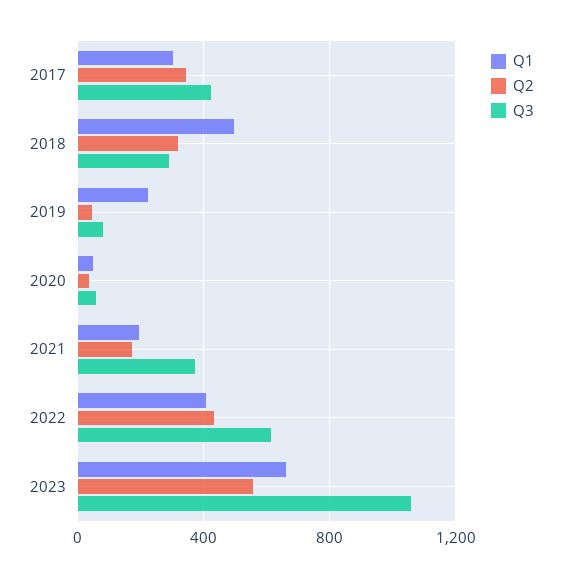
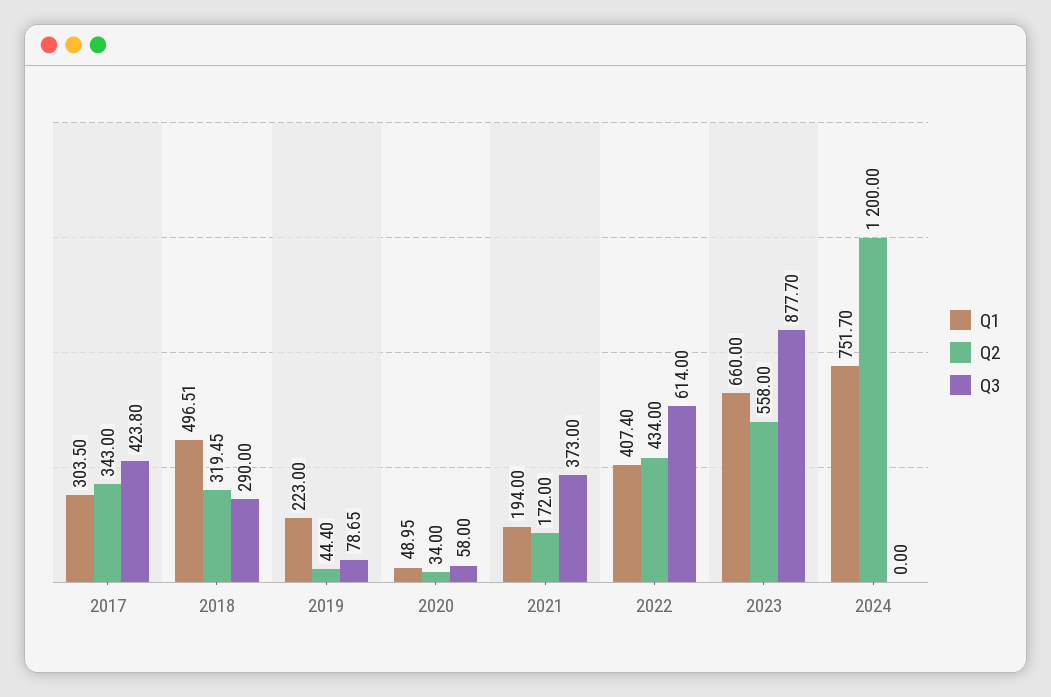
Q3, 2023: 1050 -> 877.7
Q1, 2024: none -> 751.7
Q2, 2024: none -> 1200
Q3, 2024: none -> 0

